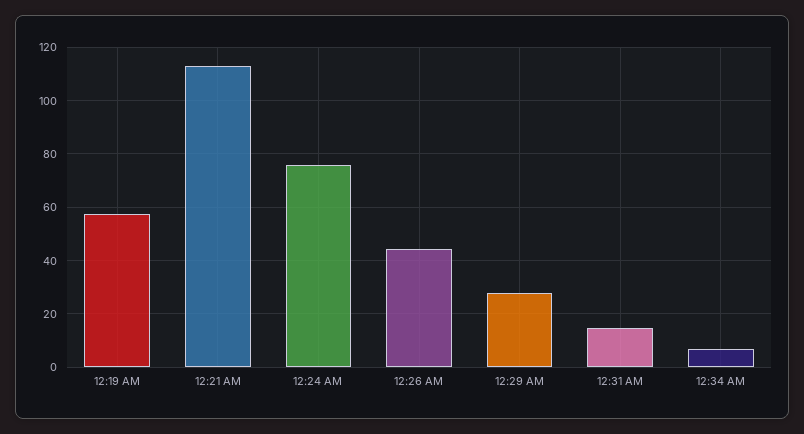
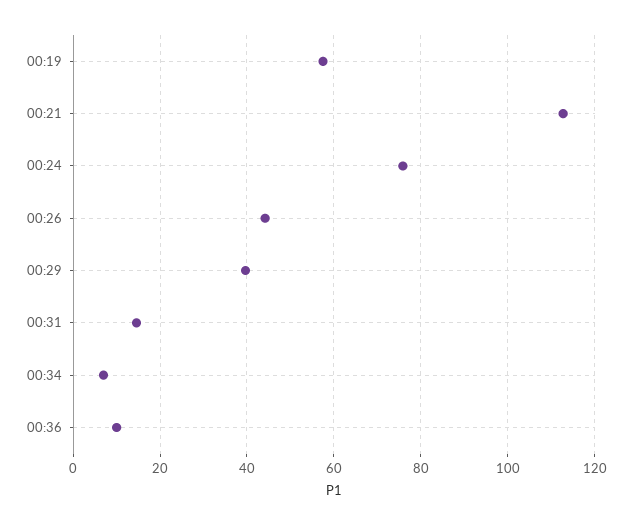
12:29 AM: 27.5 -> 40
00:36: none -> 10

